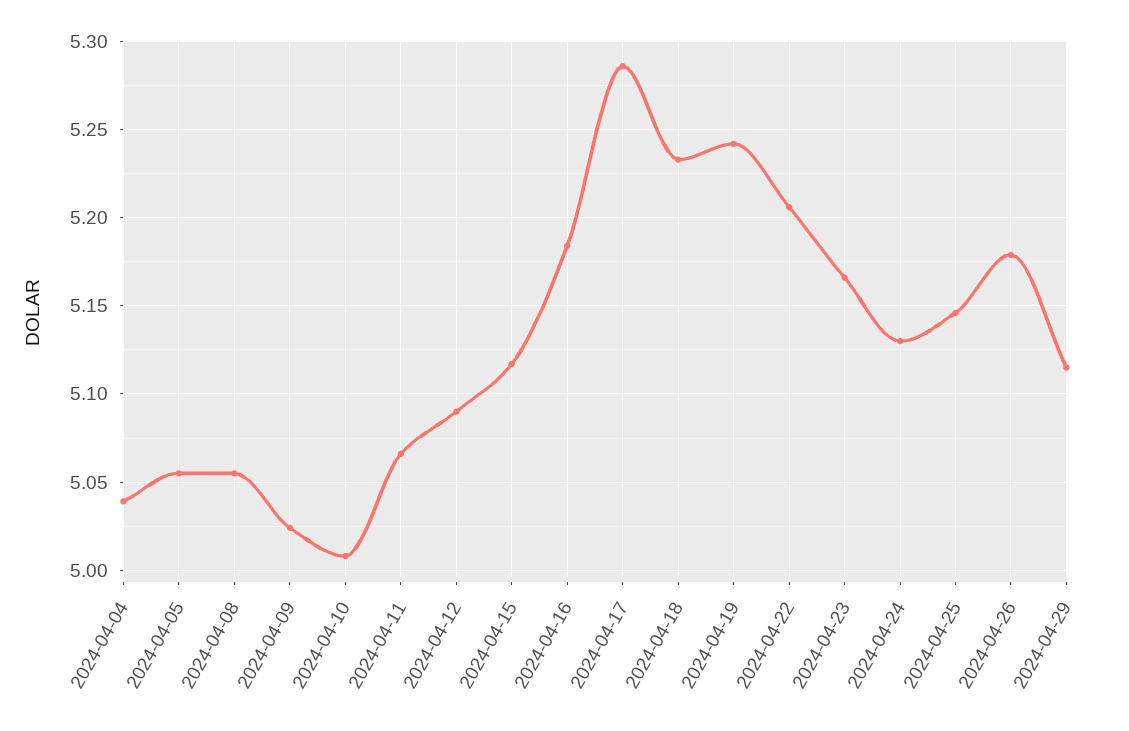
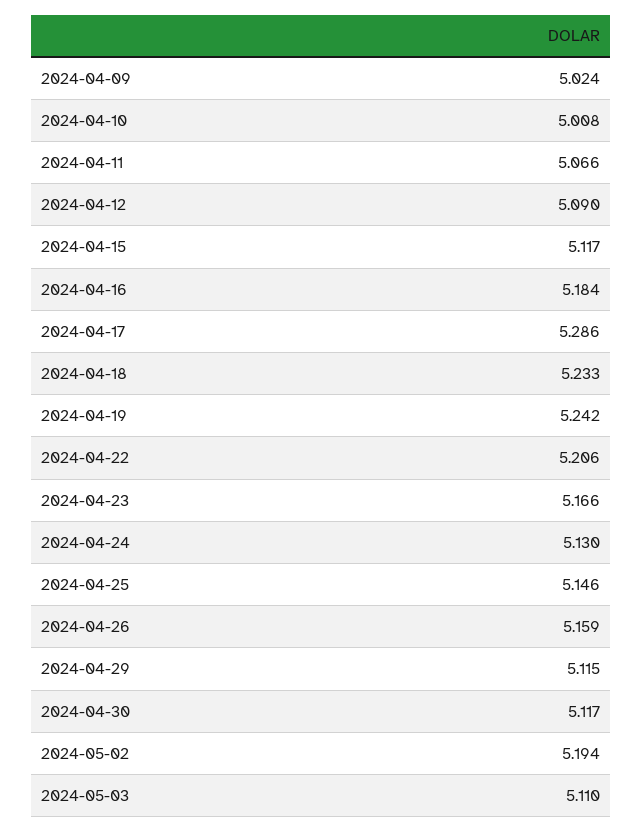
2024-04-04: 5.04 -> none
2024-04-05: 5.055 -> none
2024-04-08: 5.055 -> none
2024-04-26: 5.18 -> 5.159
2024-04-30: none -> 5.117
2024-05-02: none -> 5.194
2024-05-03: none -> 5.11

